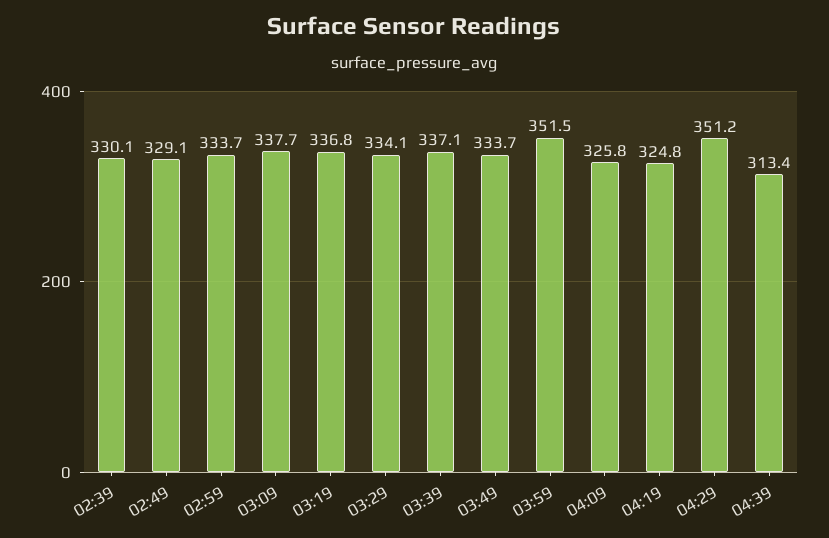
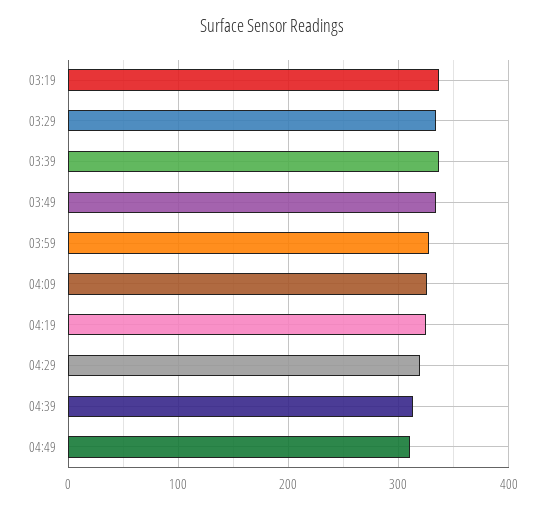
02:39: 330.1 -> none
02:49: 329.1 -> none
02:59: 333.7 -> none
03:09: 337.7 -> none
03:59: 351.5 -> 330
04:29: 351.2 -> 320
04:49: none -> 310

